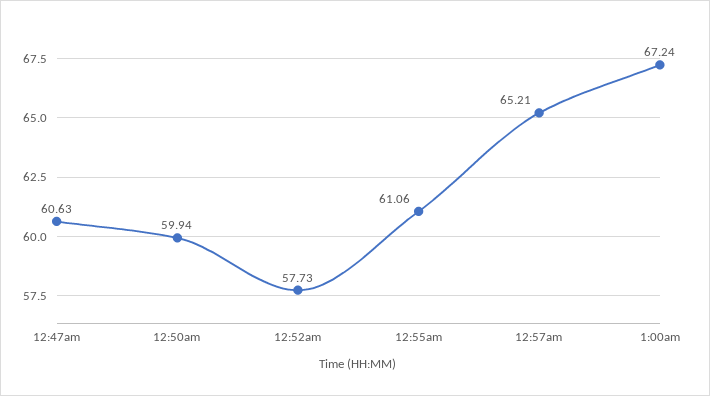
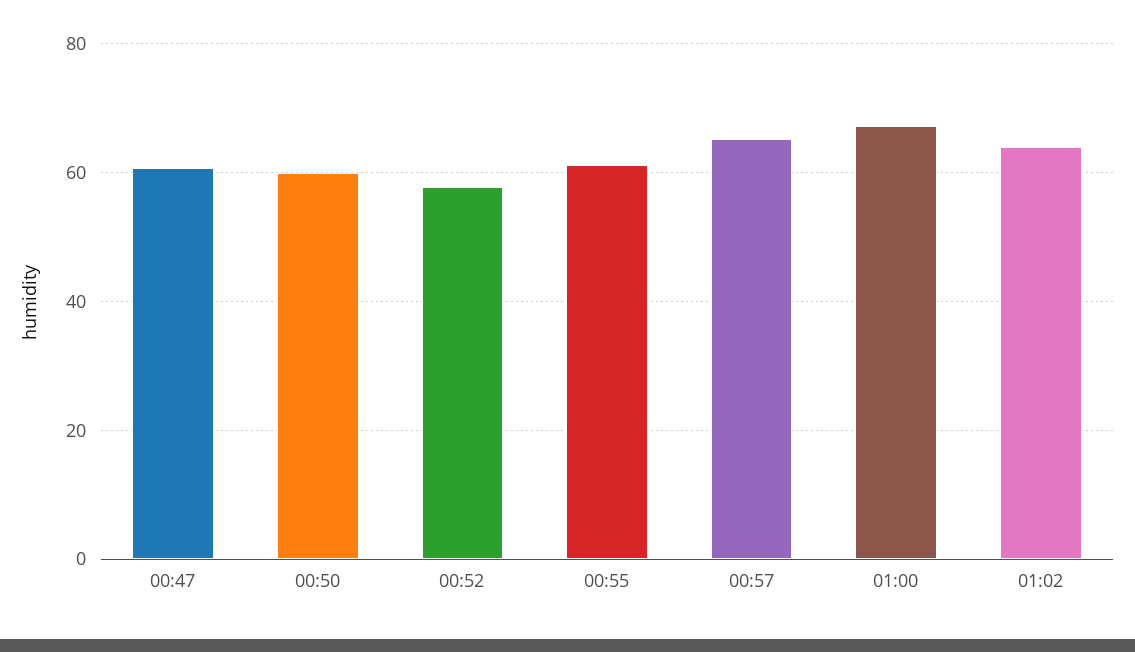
01:02: none -> 64

